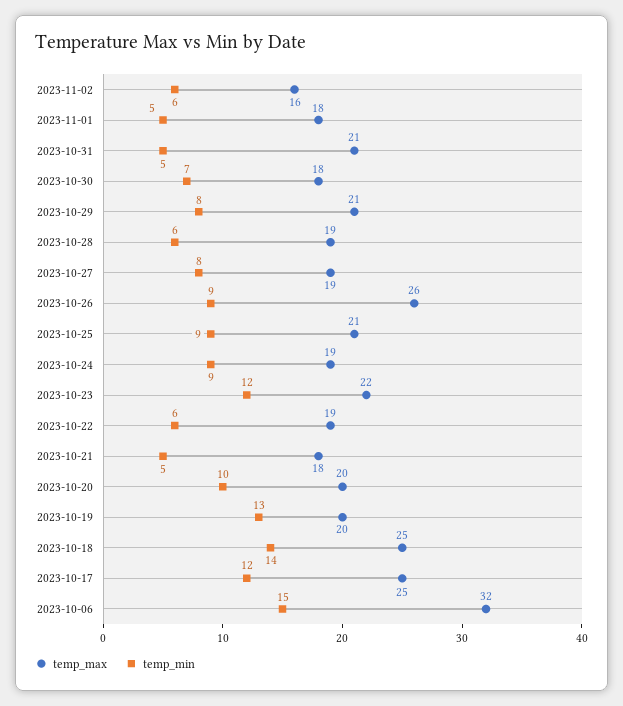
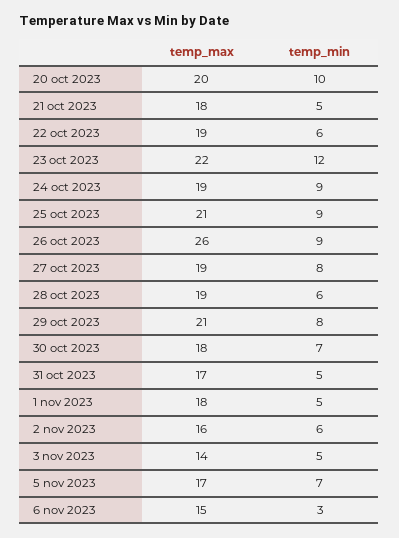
temp_max, 2023-10-31: 21 -> 17
temp_max, 2023-10-19: 20 -> none
temp_min, 2023-10-19: 13 -> none
temp_max, 2023-10-18: 25 -> none
temp_min, 2023-10-18: 14 -> none
temp_max, 2023-10-17: 25 -> none
temp_min, 2023-10-17: 12 -> none
temp_max, 2023-10-06: 32 -> none
temp_min, 2023-10-06: 15 -> none
temp_max, 3 nov 2023: none -> 14
temp_min, 3 nov 2023: none -> 5
temp_max, 5 nov 2023: none -> 17
temp_min, 5 nov 2023: none -> 7
temp_max, 6 nov 2023: none -> 15
temp_min, 6 nov 2023: none -> 3

